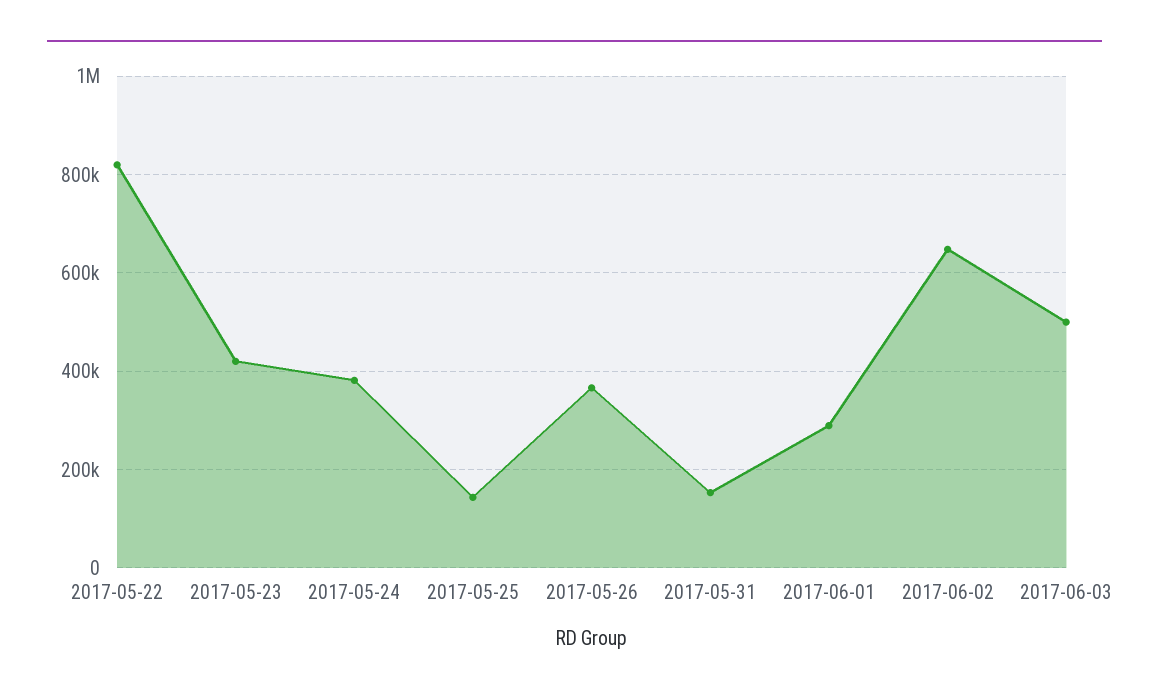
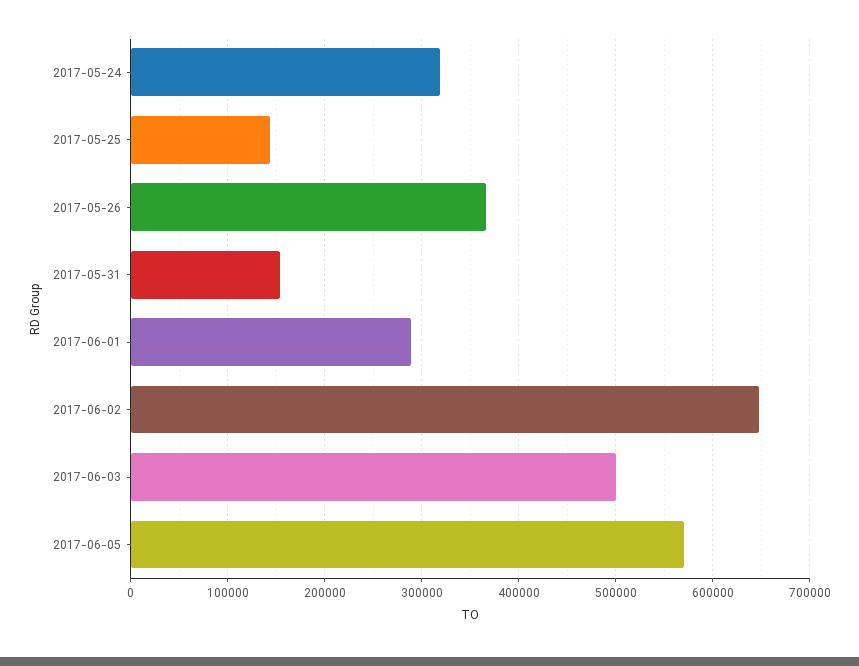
2017-05-22: 820000 -> none
2017-05-23: 420000 -> none
2017-05-24: 380000 -> 320000
2017-06-05: none -> 570000

